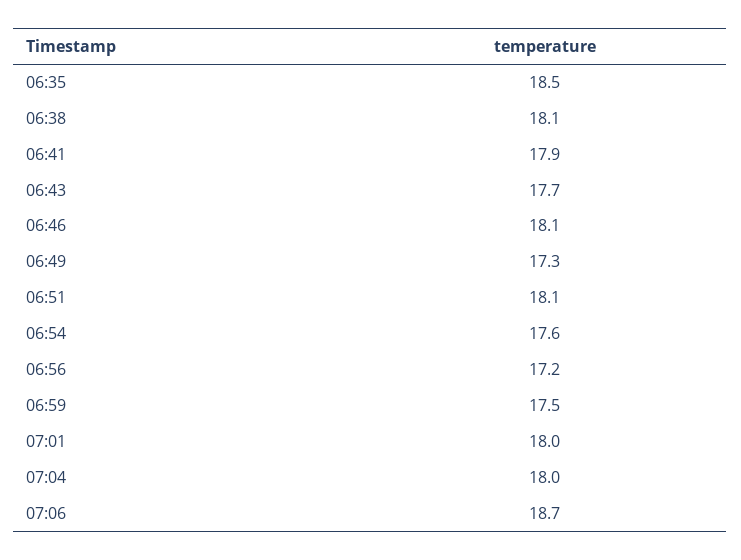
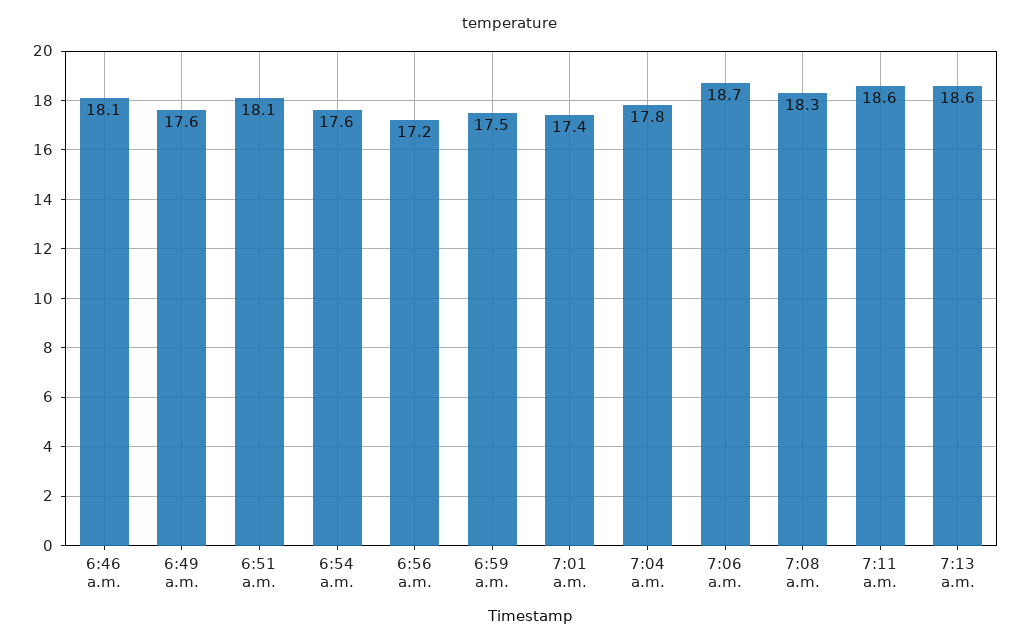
06:35: 18.5 -> none
06:38: 18.1 -> none
06:41: 17.9 -> none
06:43: 17.7 -> none
06:49: 17.3 -> 17.6
07:01: 18 -> 17.4
07:04: 18 -> 17.8
7:08 a.m.: none -> 18.3
7:11 a.m.: none -> 18.6
7:13 a.m.: none -> 18.6

